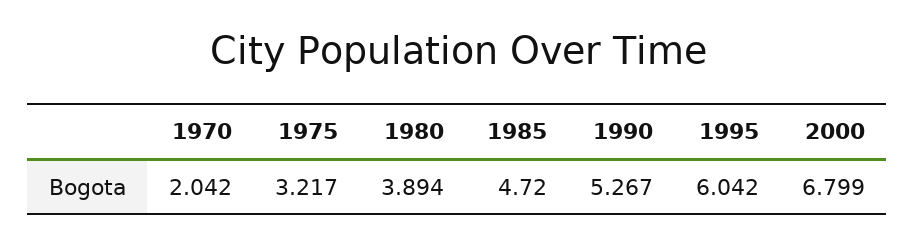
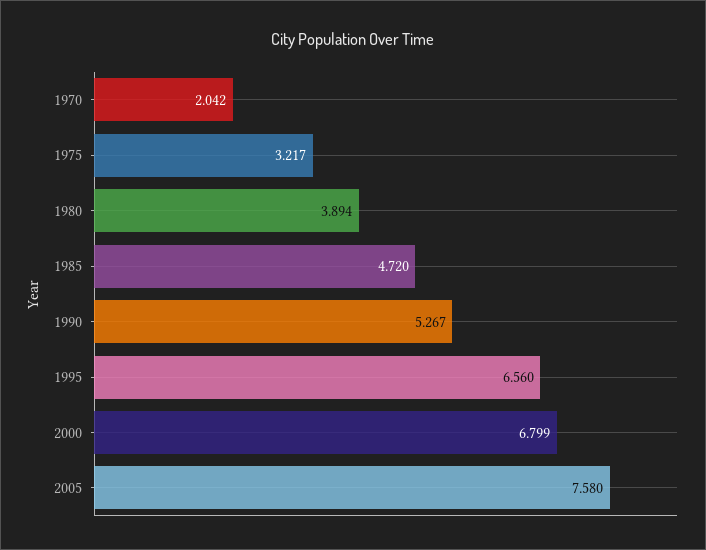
1995: 6.042 -> 6.56
2005: none -> 7.58

